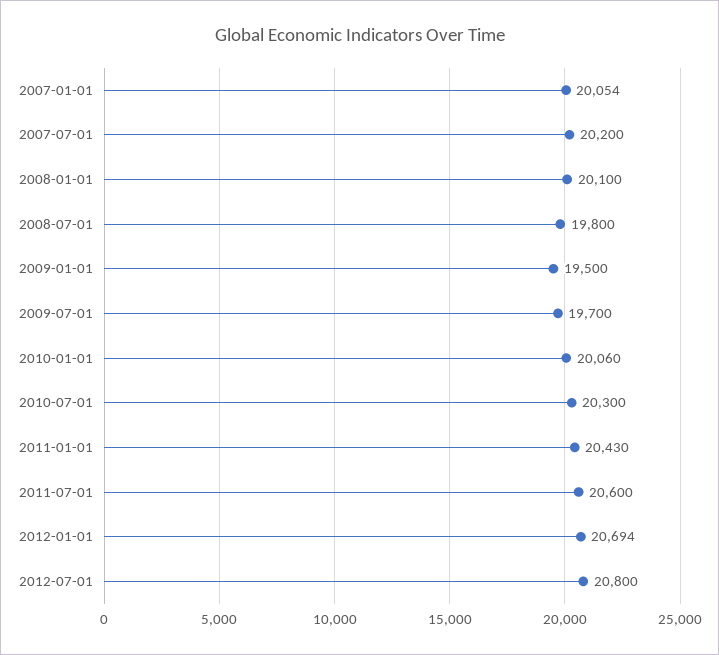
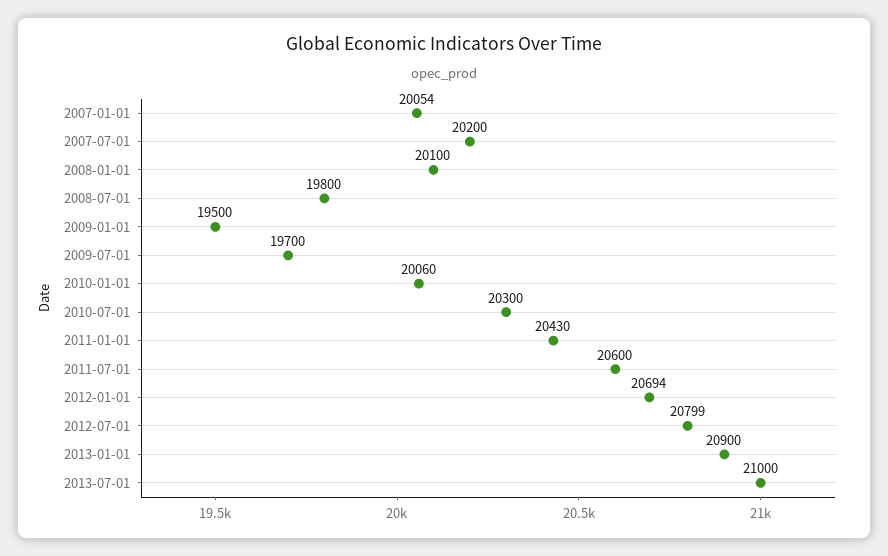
2012-07-01: 20800 -> 20799
2013-01-01: none -> 20900
2013-07-01: none -> 21000

